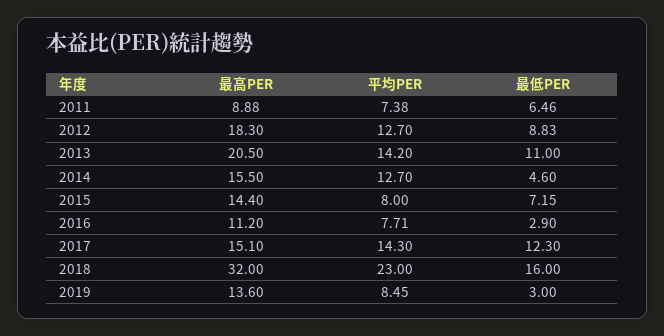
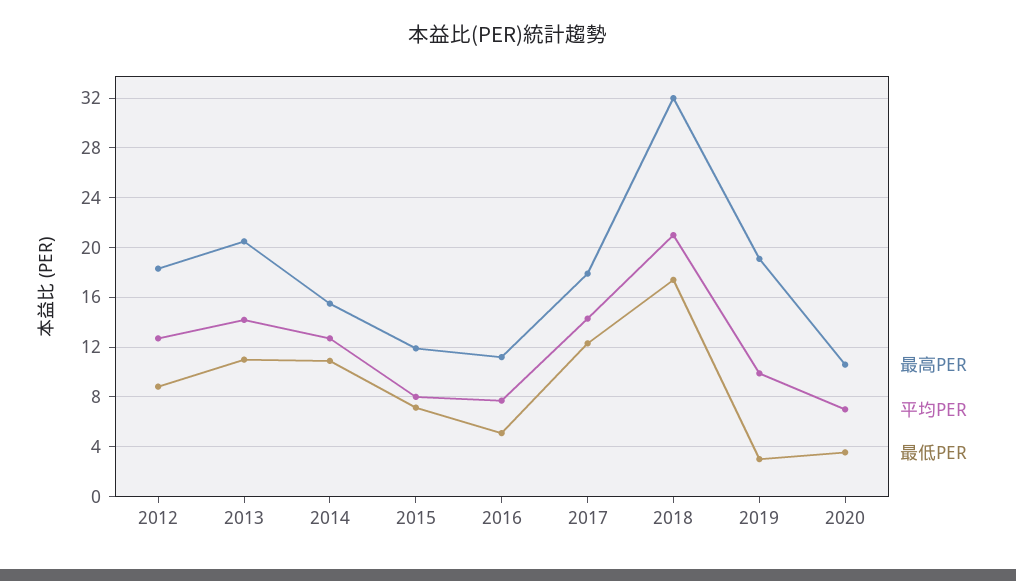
最高PER, 2011: 8.88 -> none
平均PER, 2011: 7.38 -> none
最低PER, 2011: 6.46 -> none
最低PER, 2014: 4.6 -> 11
最高PER, 2015: 14.4 -> 12
最低PER, 2016: 2.9 -> 5
最高PER, 2017: 15.1 -> 18
平均PER, 2018: 23 -> 21
最低PER, 2018: 16 -> 17.5
最高PER, 2019: 13.6 -> 19
平均PER, 2019: 8.45 -> 10
最高PER, 2020: none -> 10.5
平均PER, 2020: none -> 7
最低PER, 2020: none -> 3.5

